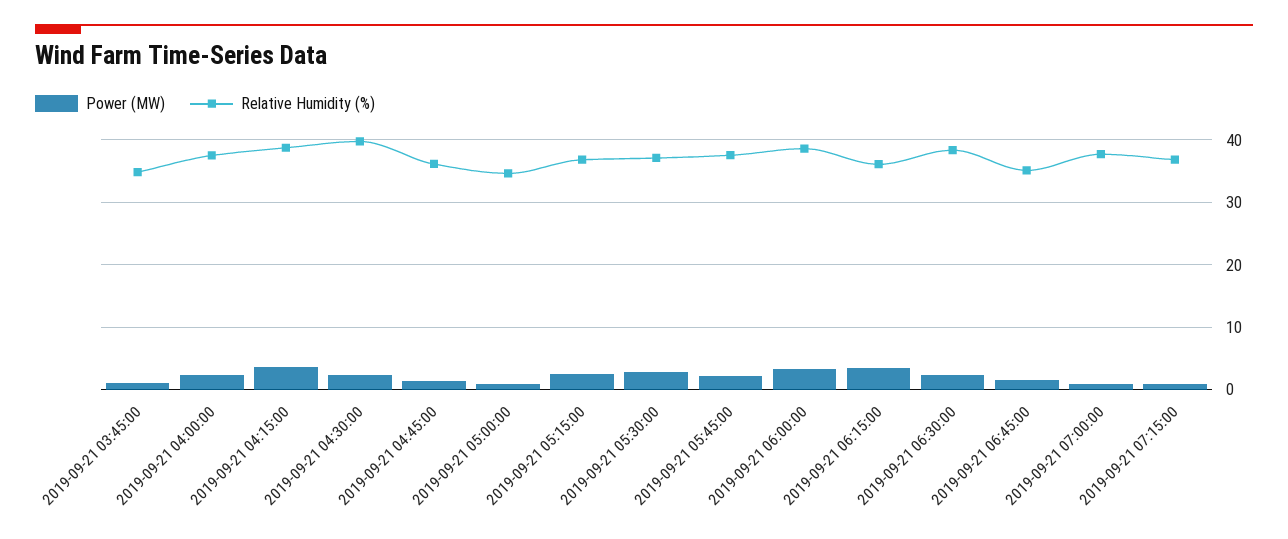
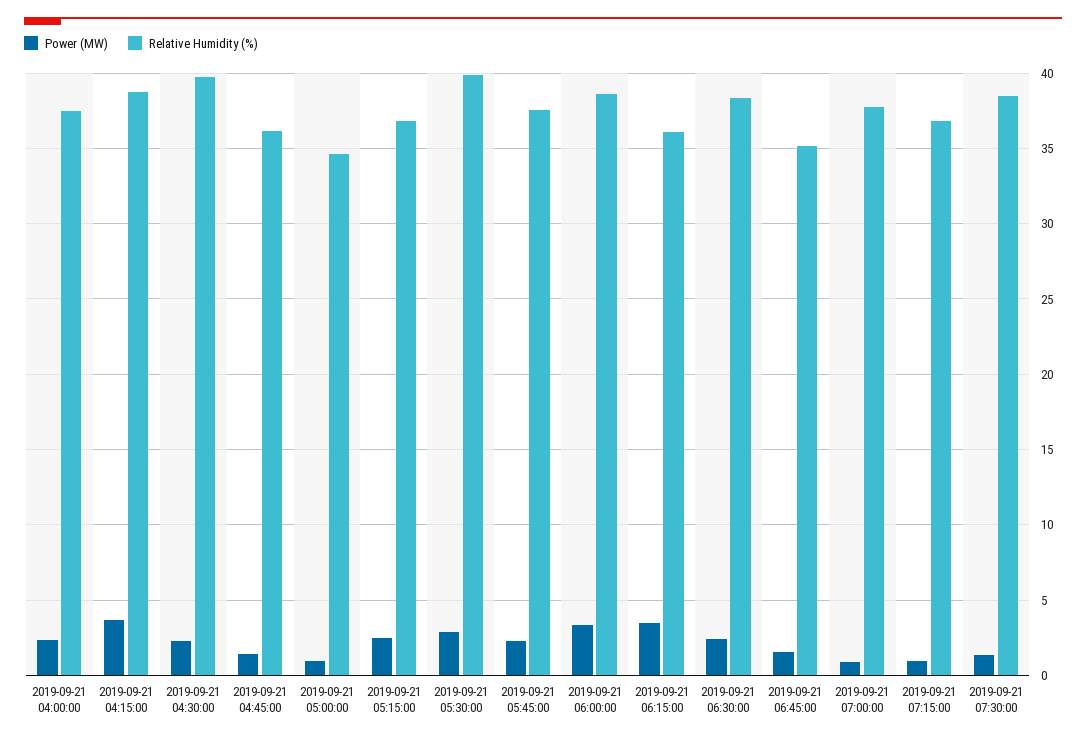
Power (MW), 2019-09-21 03:45:00: 1 -> none
Relative Humidity (%), 2019-09-21 03:45:00: 35 -> none
Relative Humidity (%), 2019-09-21 05:30:00: 37 -> 40
Power (MW), 2019-09-21 07:30:00: none -> 1.5
Relative Humidity (%), 2019-09-21 07:30:00: none -> 38.5

